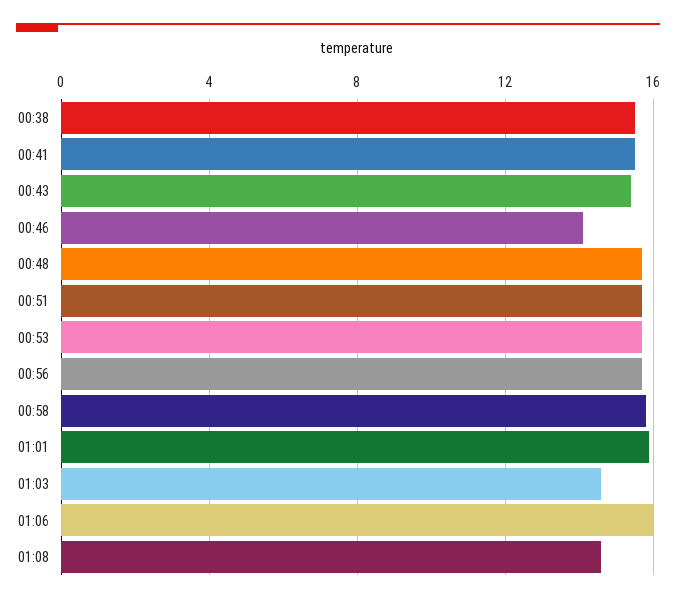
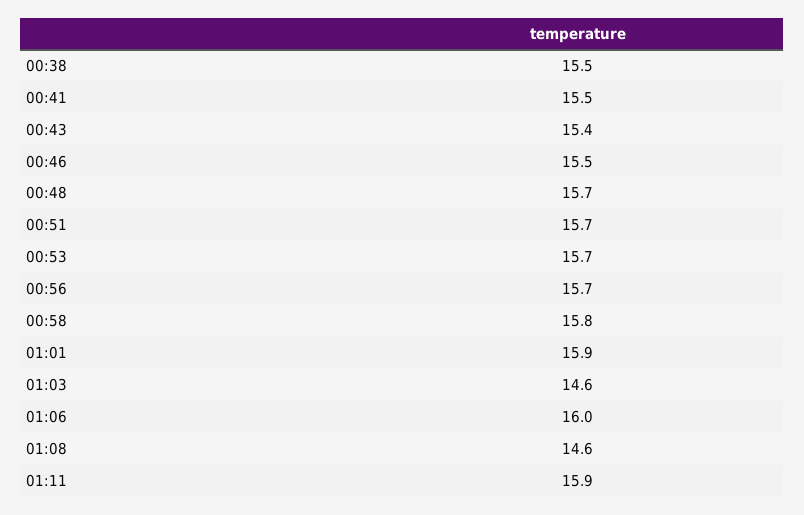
00:46: 14 -> 15.5
01:11: none -> 15.9

